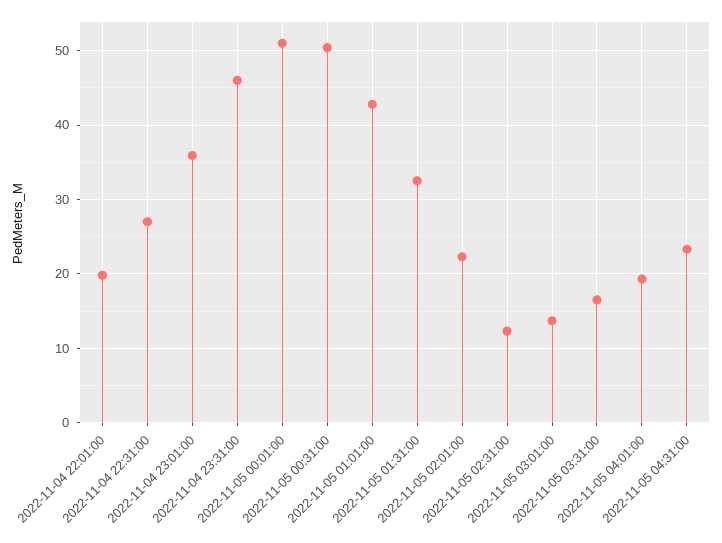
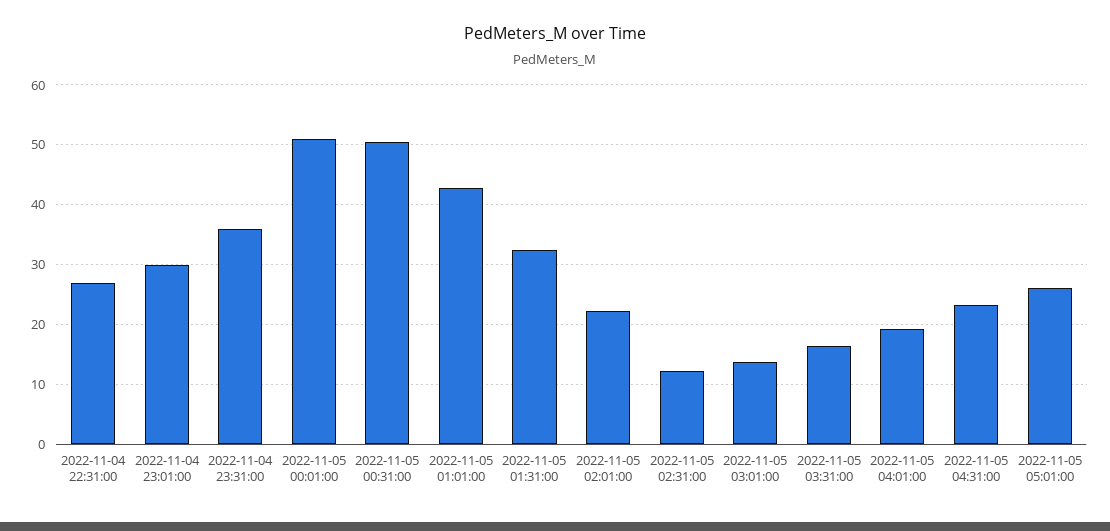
2022-11-04 22:01:00: 20 -> none
2022-11-04 23:01:00: 36 -> 30
2022-11-04 23:31:00: 46 -> 36
2022-11-05 05:01:00: none -> 26

